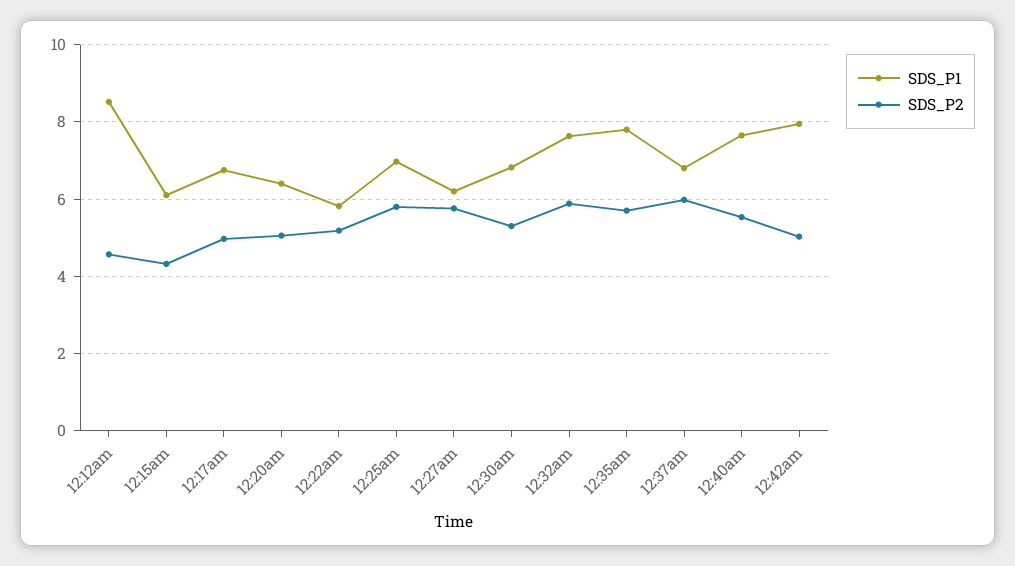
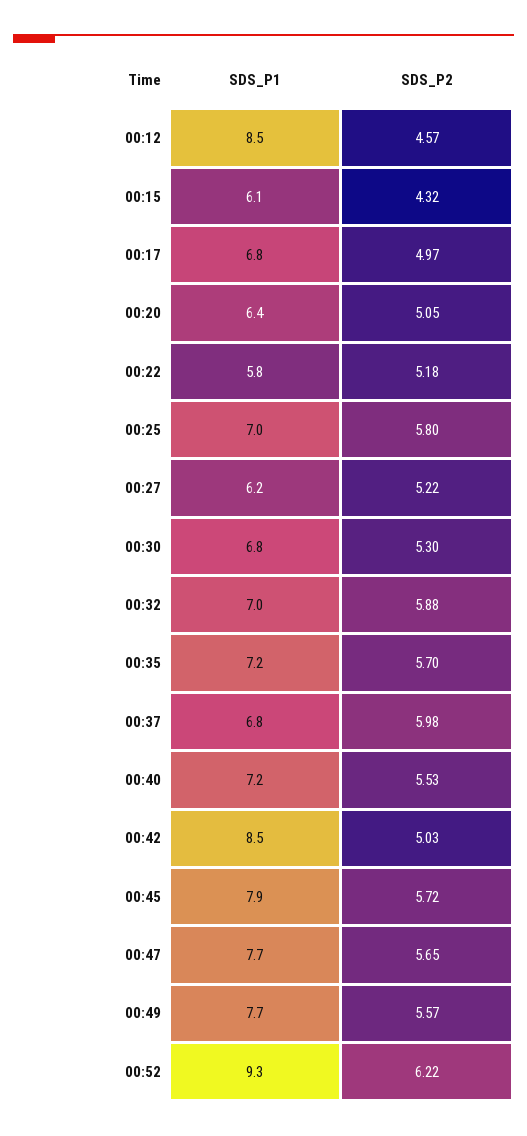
SDS_P2, 12:27am: 5.8 -> 5.22
SDS_P1, 12:32am: 7.6 -> 7
SDS_P1, 12:35am: 7.8 -> 7.2
SDS_P1, 12:40am: 7.6 -> 7.2
SDS_P1, 12:42am: 8 -> 8.5
SDS_P1, 00:45: none -> 7.9
SDS_P2, 00:45: none -> 5.72
SDS_P1, 00:47: none -> 7.7
SDS_P2, 00:47: none -> 5.65
SDS_P1, 00:49: none -> 7.7
SDS_P2, 00:49: none -> 5.57
SDS_P1, 00:52: none -> 9.3
SDS_P2, 00:52: none -> 6.22

